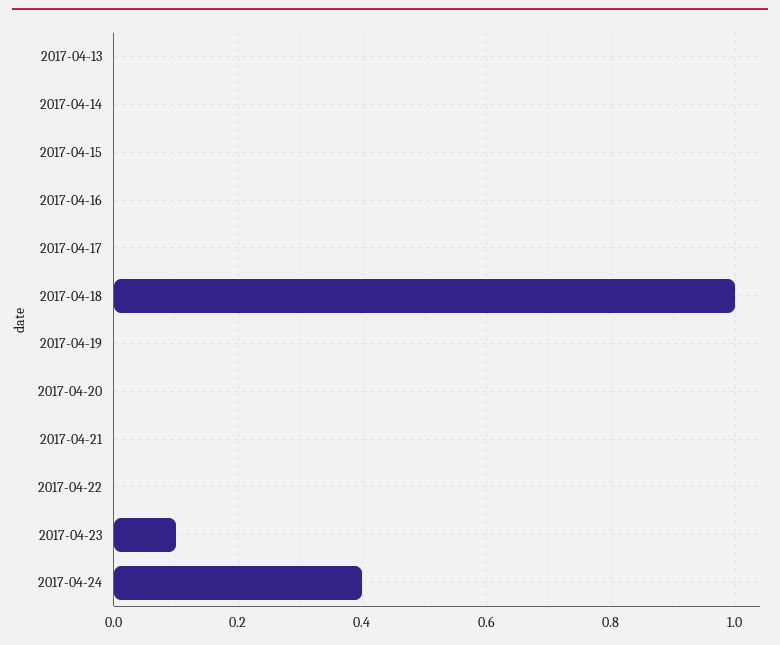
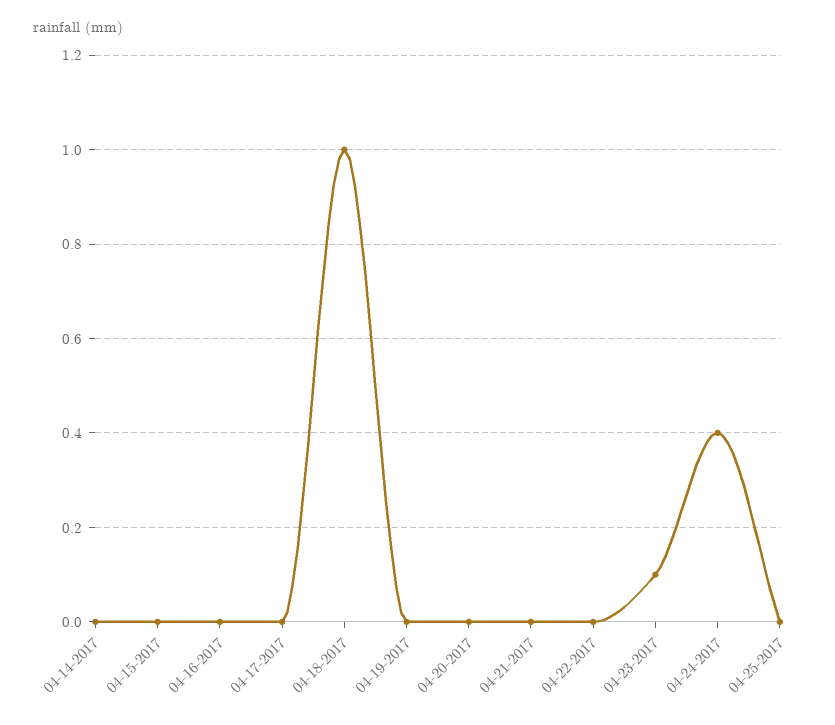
2017-04-13: 0 -> none
04-25-2017: none -> 0

